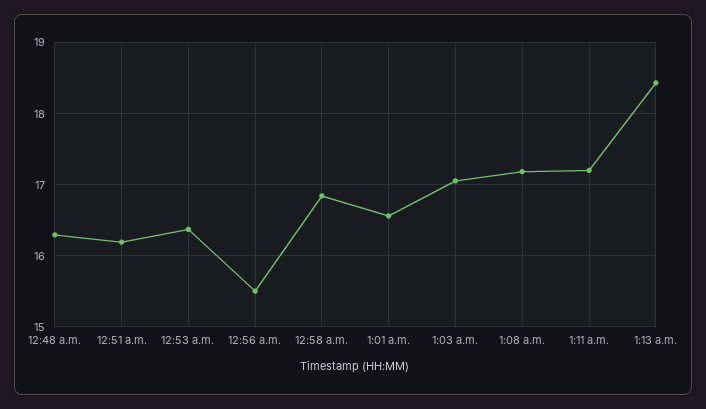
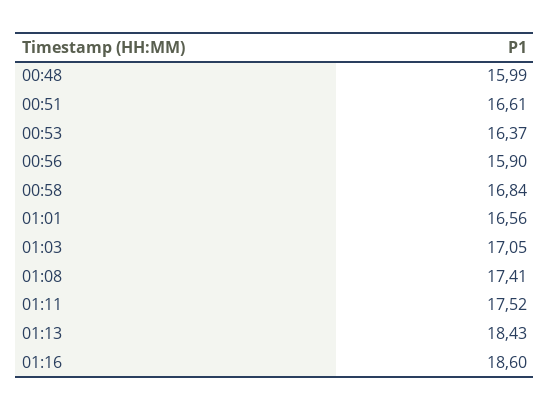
12:48 a.m.: 16.3 -> 15.99
12:51 a.m.: 16.2 -> 16.61
12:56 a.m.: 15.5 -> 15.9
1:08 a.m.: 17.2 -> 17.41
1:11 a.m.: 17.2 -> 17.52
01:16: none -> 18.6

